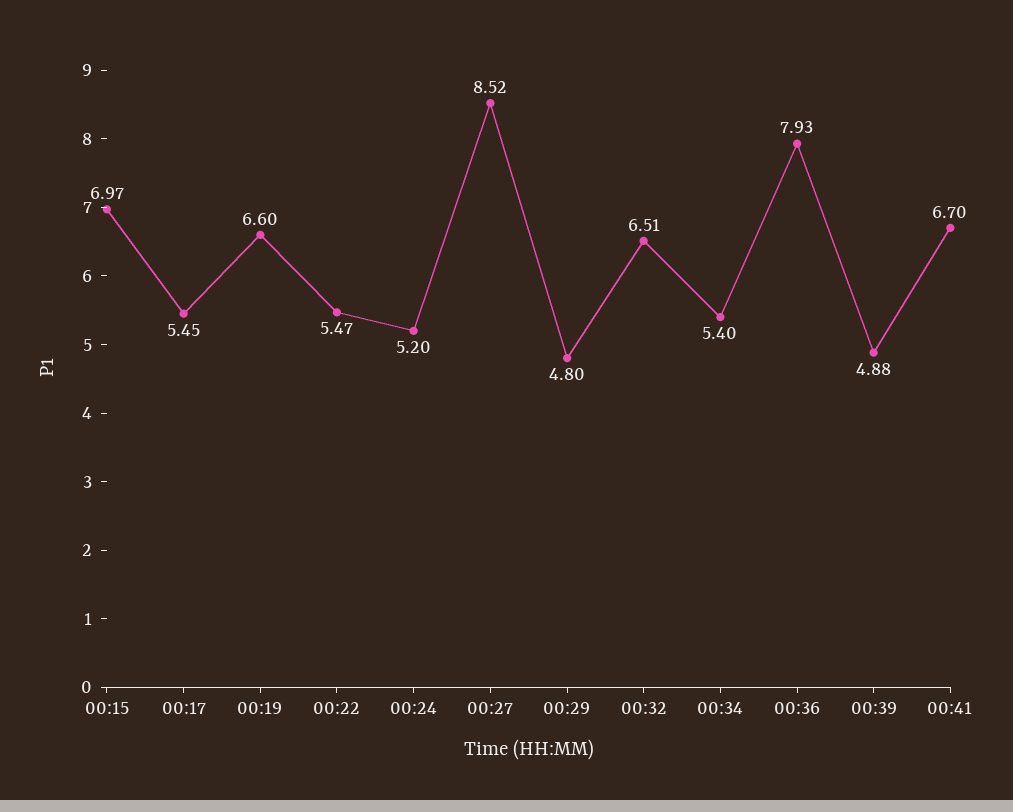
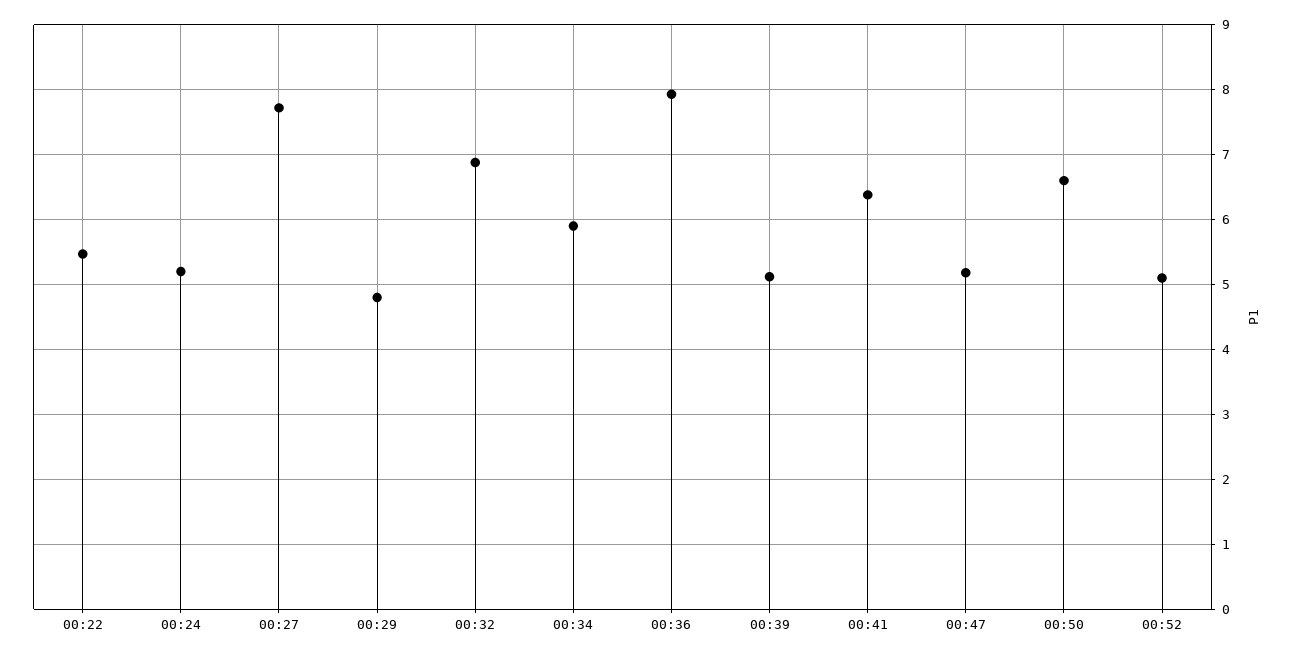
00:15: 6.97 -> none
00:17: 5.45 -> none
00:19: 6.6 -> none
00:27: 8.52 -> 7.7
00:32: 6.51 -> 6.9
00:34: 5.4 -> 5.9
00:39: 4.88 -> 5.1
00:41: 6.7 -> 6.4
00:47: none -> 5.2
00:50: none -> 6.6
00:52: none -> 5.1

